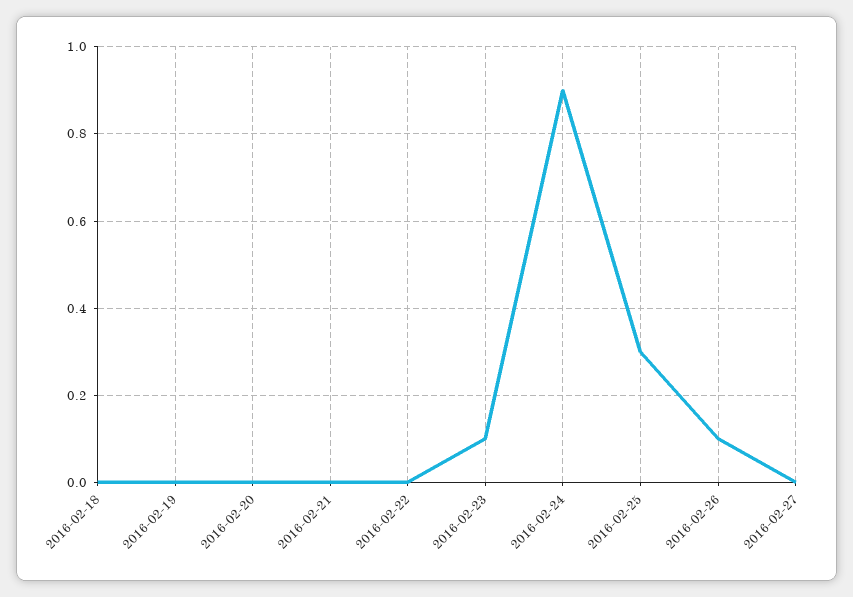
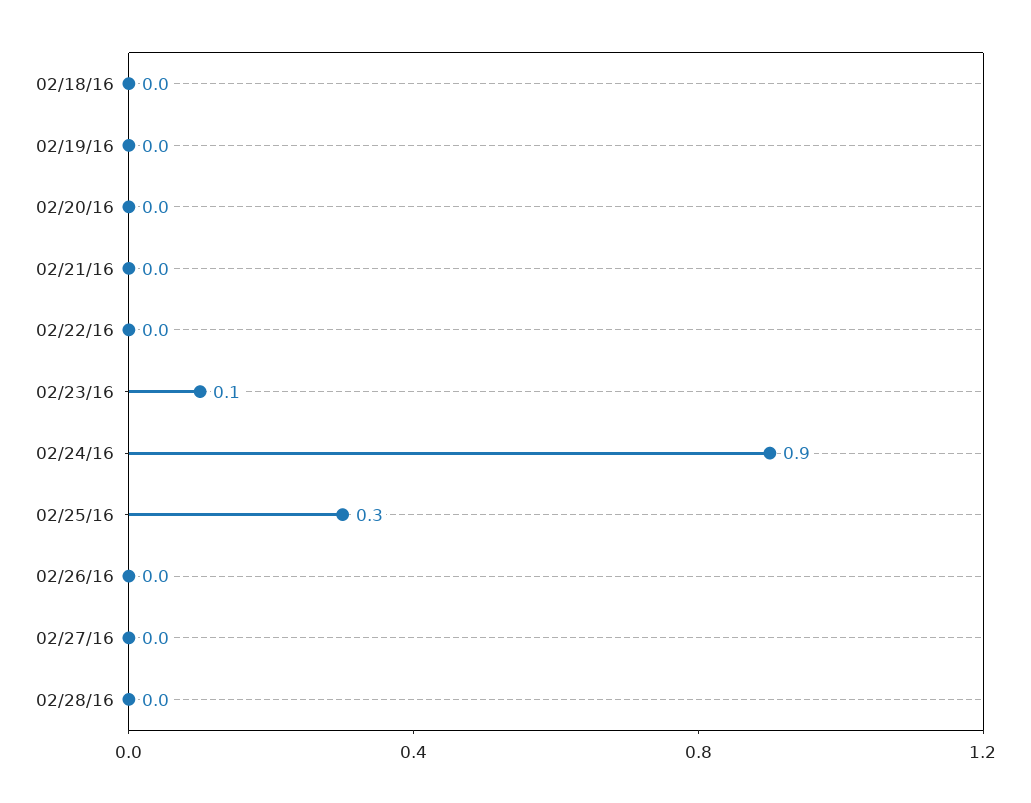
2016-02-26: 0.1 -> 0
02/28/16: none -> 0

